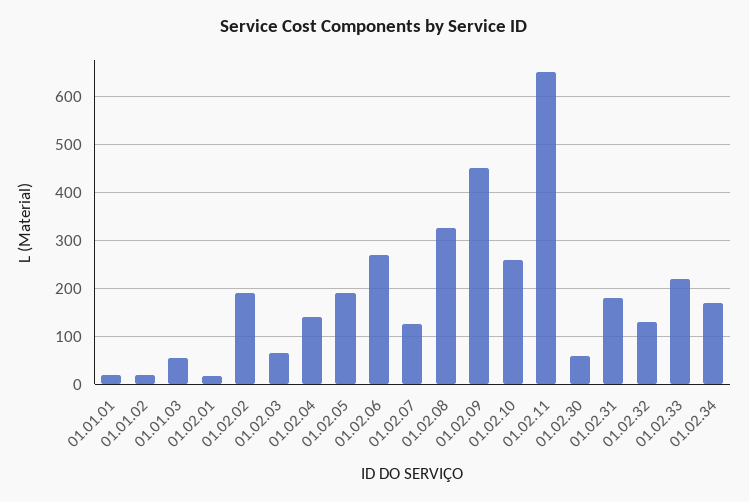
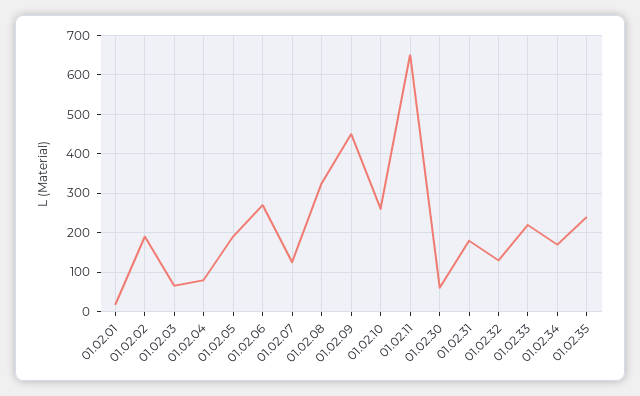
01.01.01: 20 -> none
01.01.02: 20 -> none
01.01.03: 60 -> none
01.02.04: 140 -> 80
01.02.35: none -> 240

